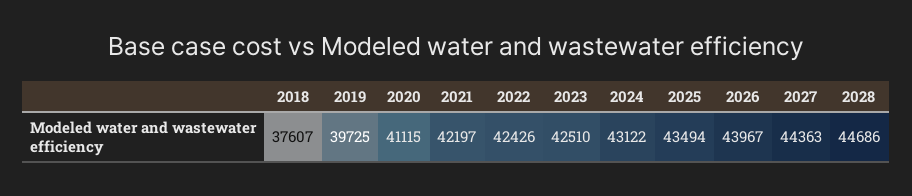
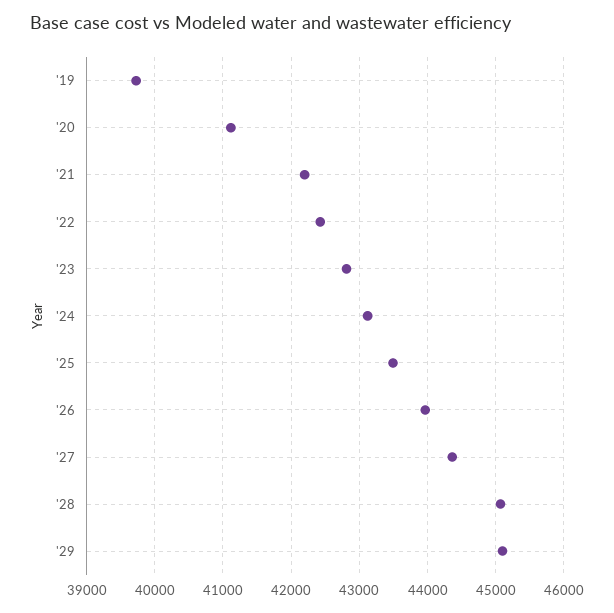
2018: 37607 -> none
2023: 42510 -> 42800
2028: 44686 -> 45100
'29: none -> 45100

